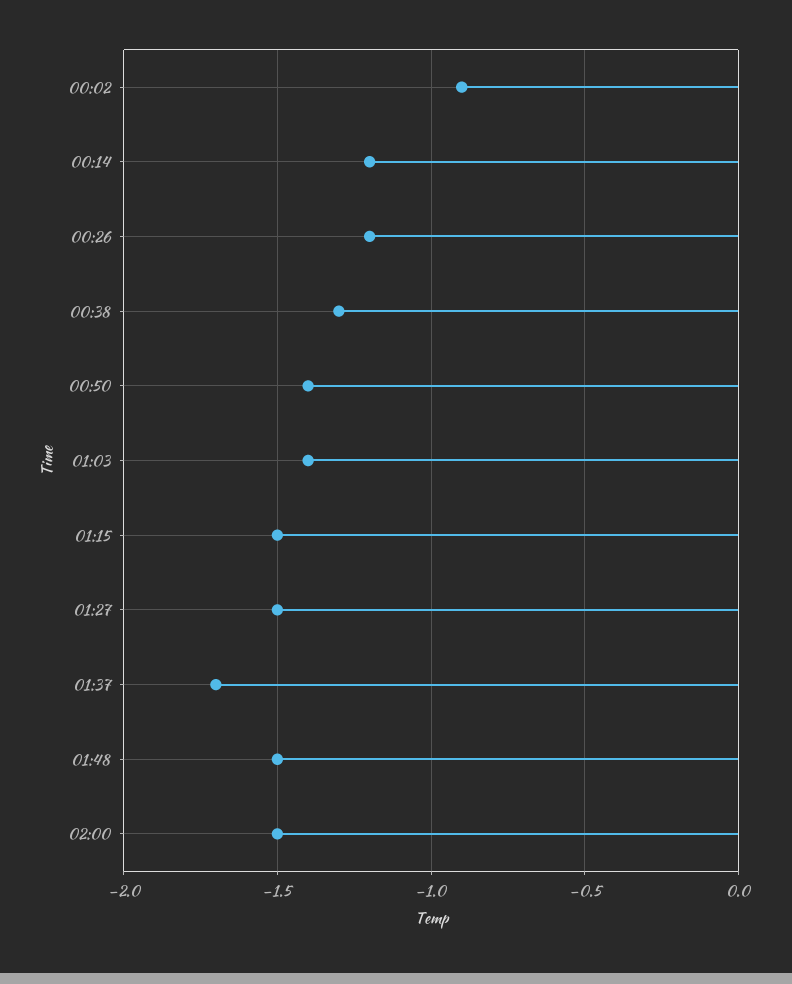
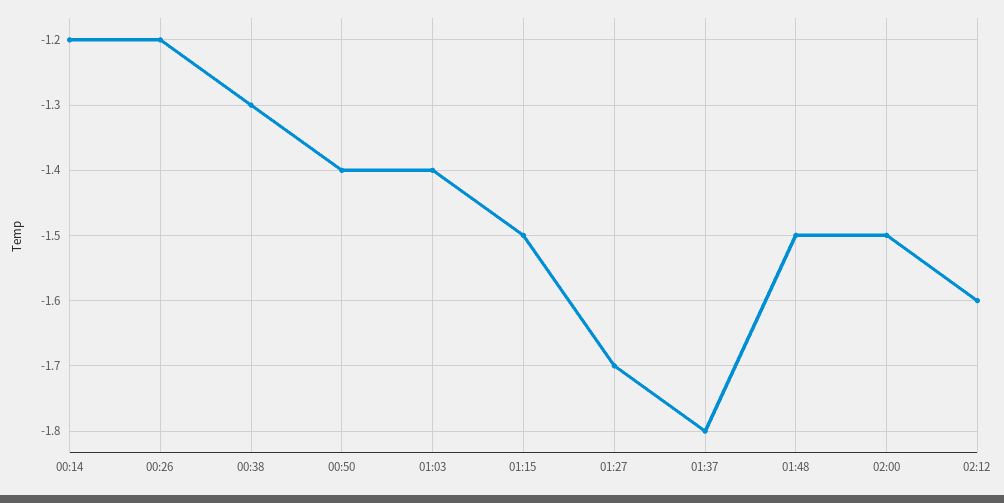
00:02: -0.9 -> none
01:27: -1.5 -> -1.7
01:37: -1.7 -> -1.8
02:12: none -> -1.6

